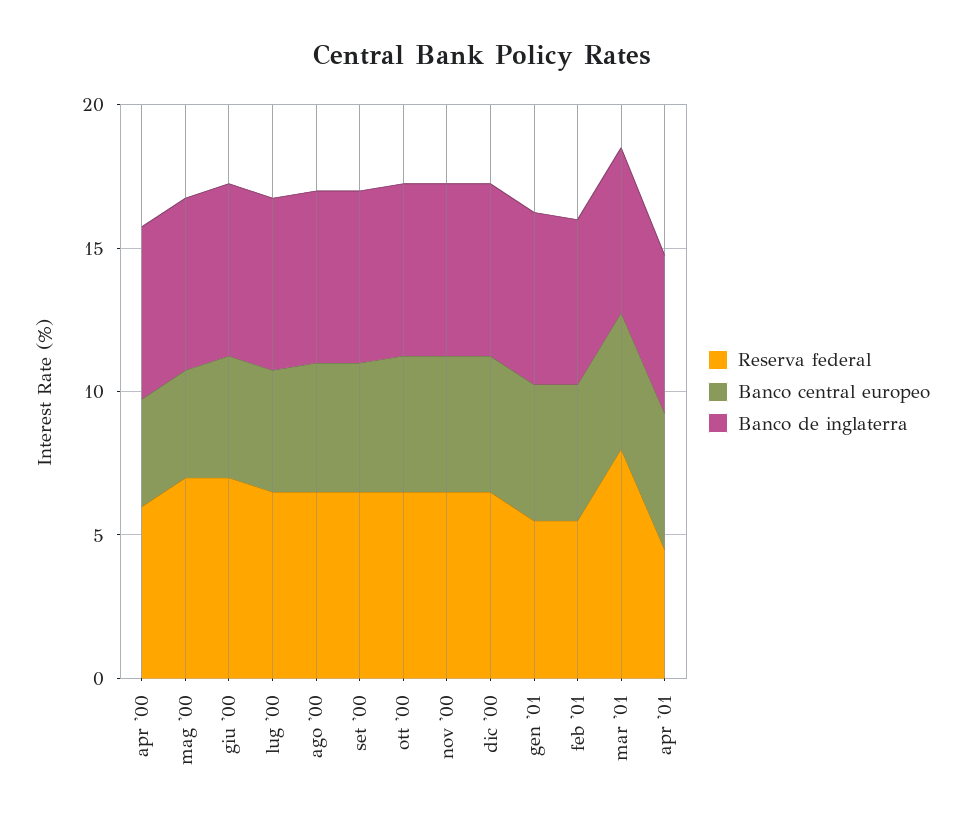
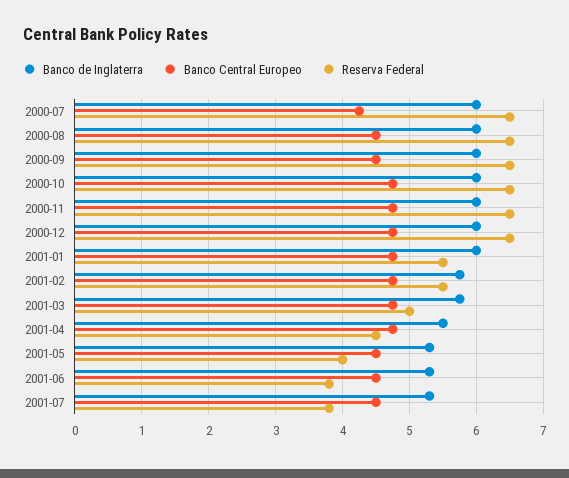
Reserva federal, apr '00: 6 -> none
Banco central europeo, apr '00: 4 -> none
Banco de inglaterra, apr '00: 6 -> none
Reserva federal, mag '00: 7 -> none
Banco central europeo, mag '00: 4 -> none
Banco de inglaterra, mag '00: 6 -> none
Reserva federal, giu '00: 7 -> none
Banco central europeo, giu '00: 4 -> none
Banco de inglaterra, giu '00: 6 -> none
Reserva federal, mar '01: 8 -> 5
Banco de inglaterra, 2001-05: none -> 5.3
Banco central europeo, 2001-05: none -> 4.5
Reserva federal, 2001-05: none -> 4
Banco de inglaterra, 2001-06: none -> 5.3
Banco central europeo, 2001-06: none -> 4.5
Reserva federal, 2001-06: none -> 3.8
Banco de inglaterra, 2001-07: none -> 5.3
Banco central europeo, 2001-07: none -> 4.5
Reserva federal, 2001-07: none -> 3.8

